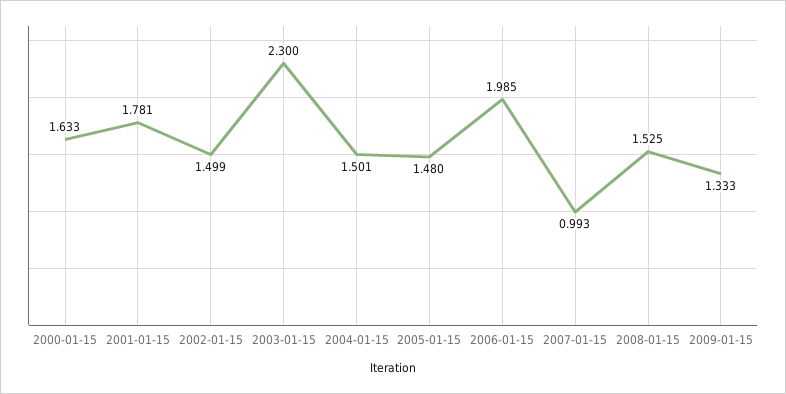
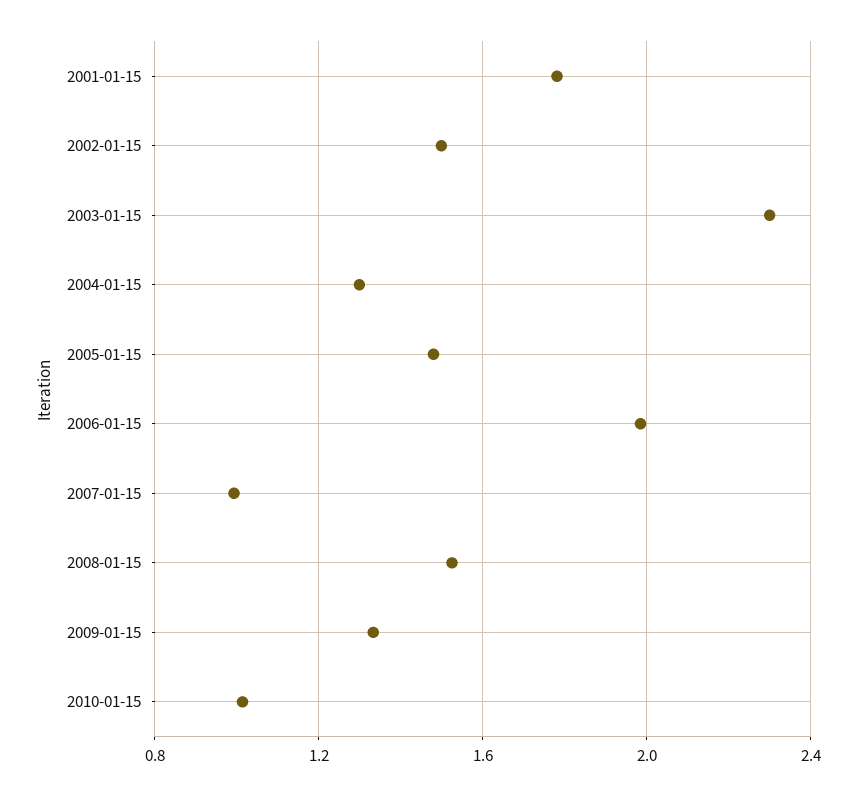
2000-01-15: 1.633 -> none
2004-01-15: 1.501 -> 1.3
2010-01-15: none -> 1

